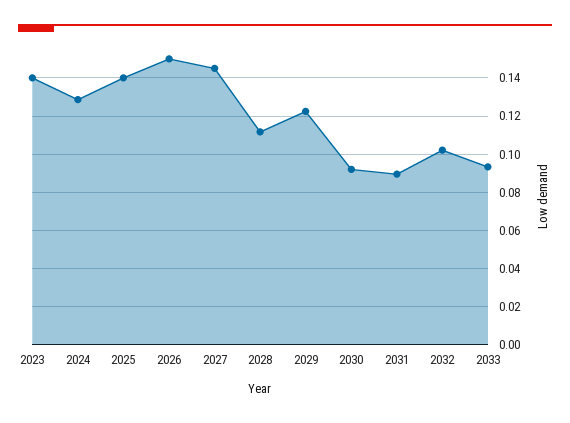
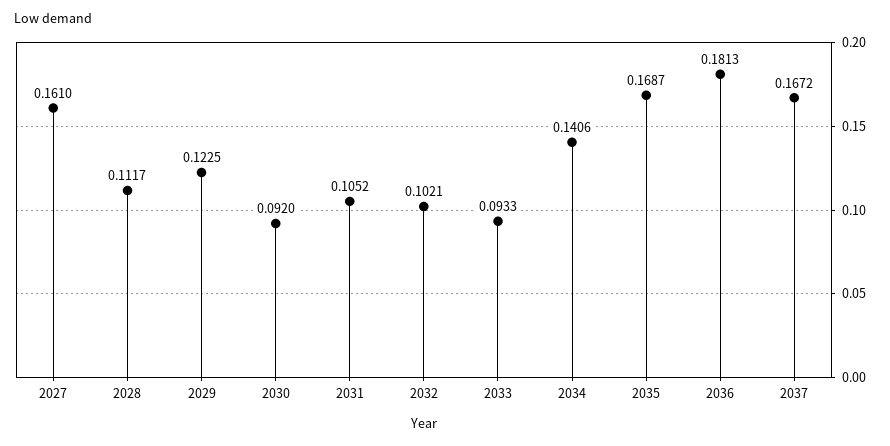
2023: 0.14 -> none
2024: 0.13 -> none
2025: 0.14 -> none
2026: 0.15 -> none
2027: 0.145 -> 0.161
2031: 0.09 -> 0.1052
2034: none -> 0.1406
2035: none -> 0.1687
2036: none -> 0.1813
2037: none -> 0.1672

